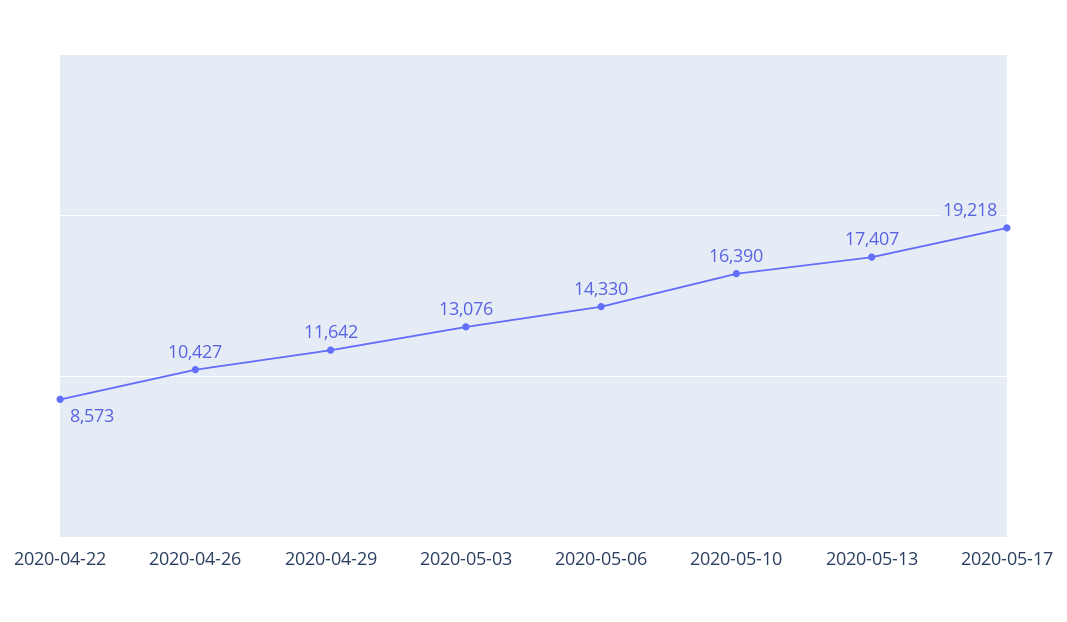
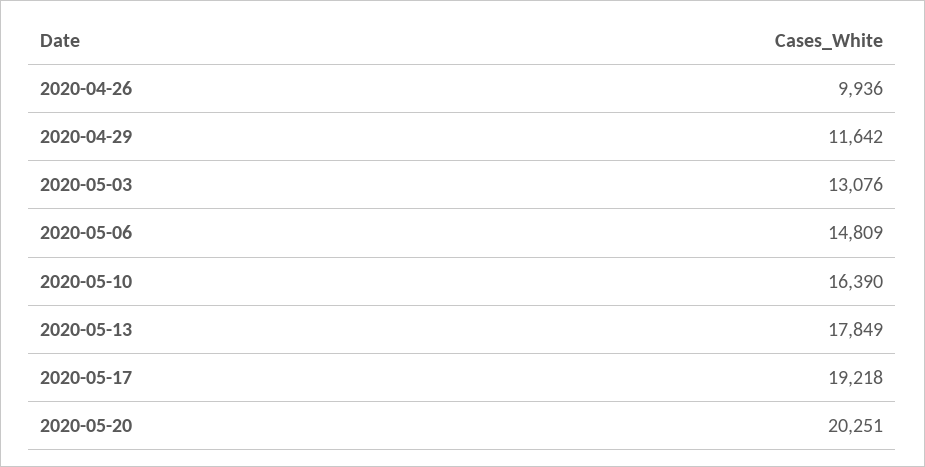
2020-04-22: 8573 -> none
2020-04-26: 10427 -> 9936
2020-05-06: 14330 -> 14809
2020-05-13: 17407 -> 17849
2020-05-20: none -> 20251

